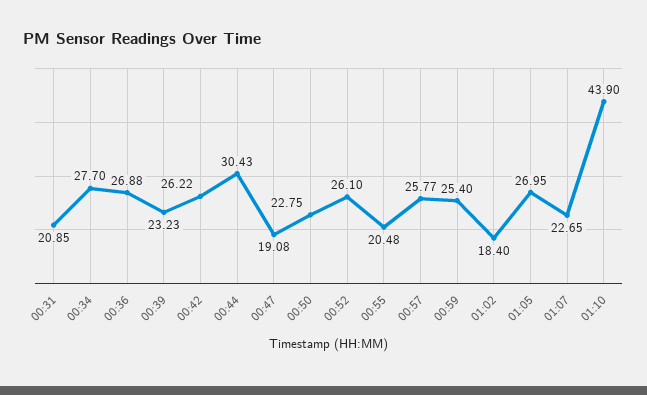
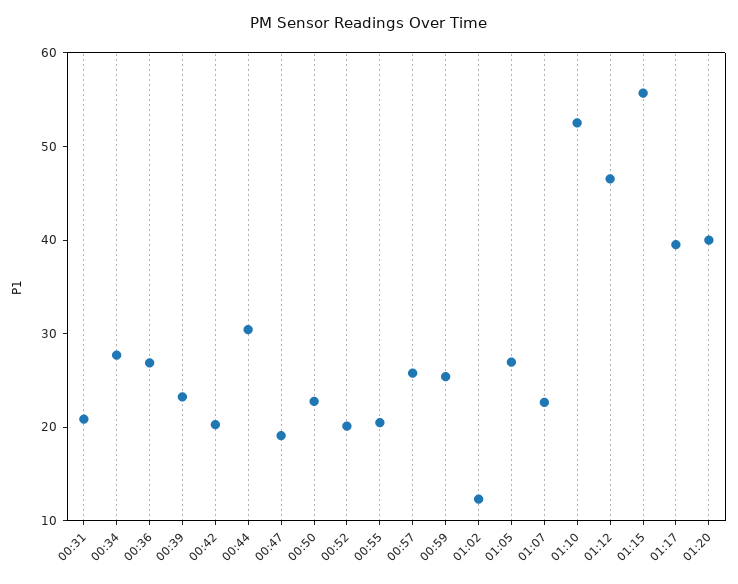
00:42: 26.22 -> 20
00:52: 26.1 -> 20
01:02: 18.4 -> 12
01:10: 43.9 -> 52
01:12: none -> 46
01:15: none -> 56
01:17: none -> 40
01:20: none -> 40

